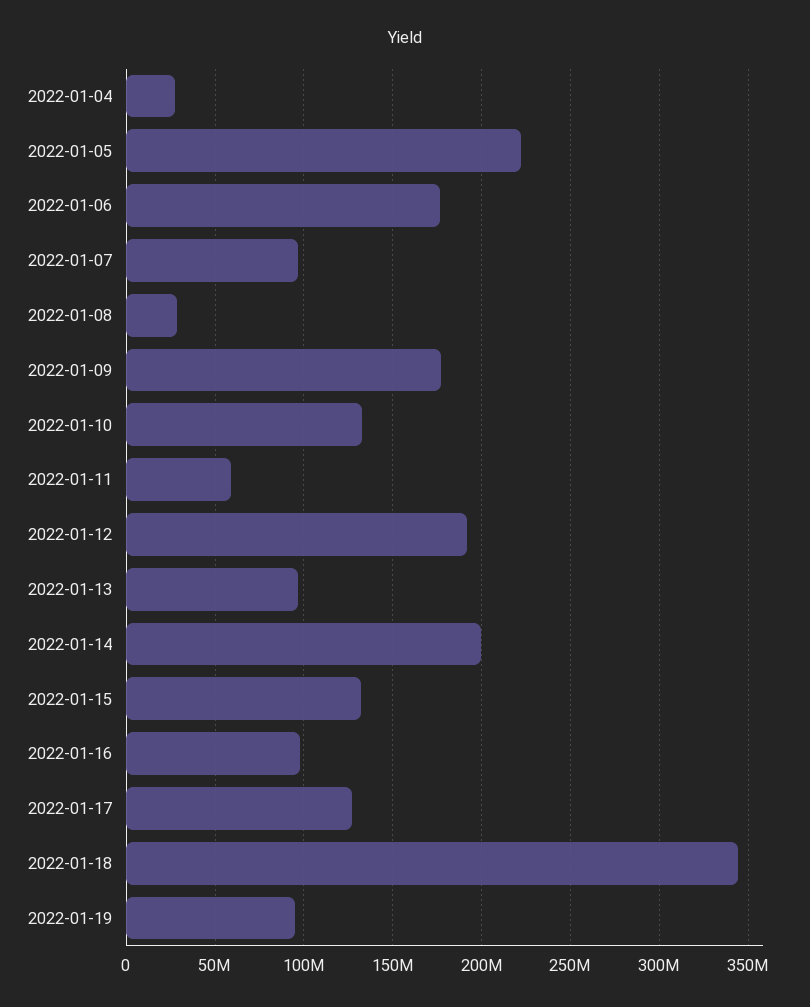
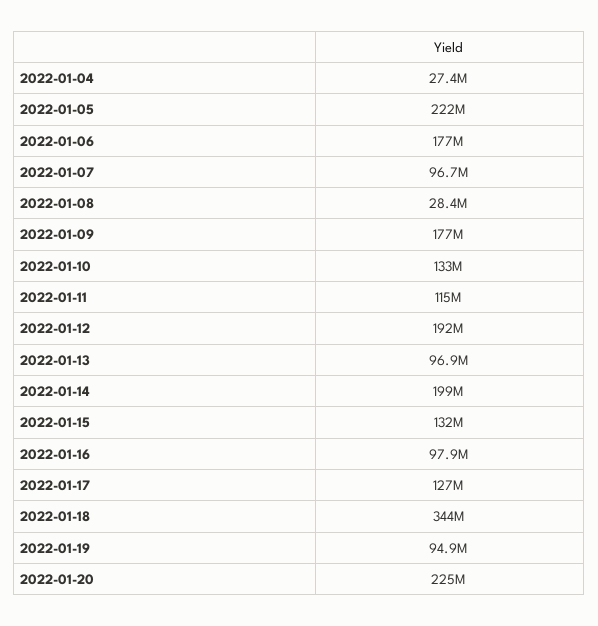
2022-01-11: 60000000 -> 115000000
2022-01-20: none -> 225000000

